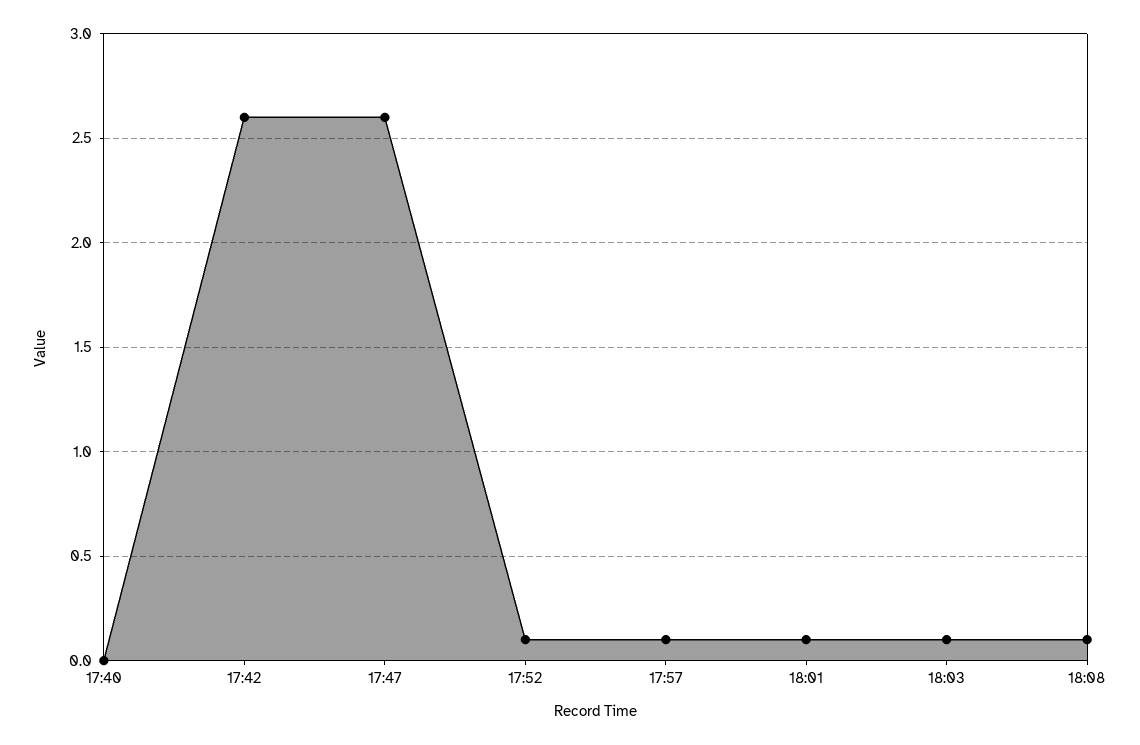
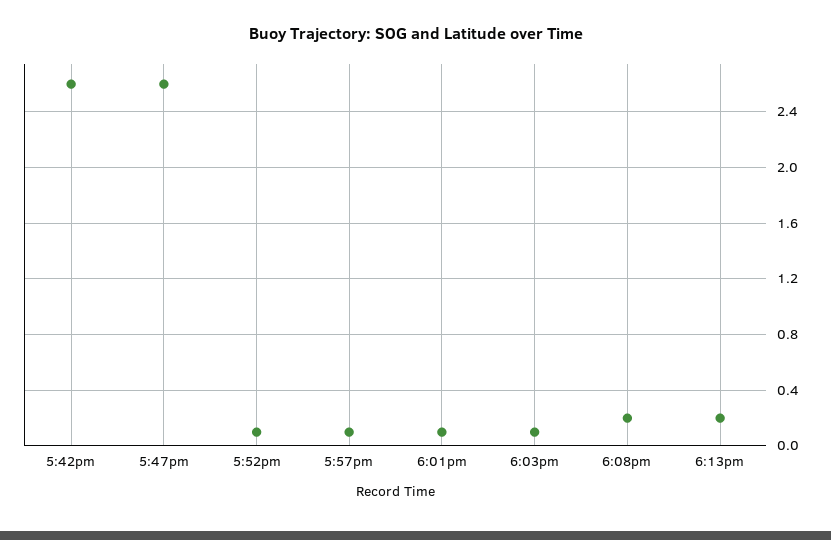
17:40: 0 -> none
18:08: 0.1 -> 0.2
6:13pm: none -> 0.2

